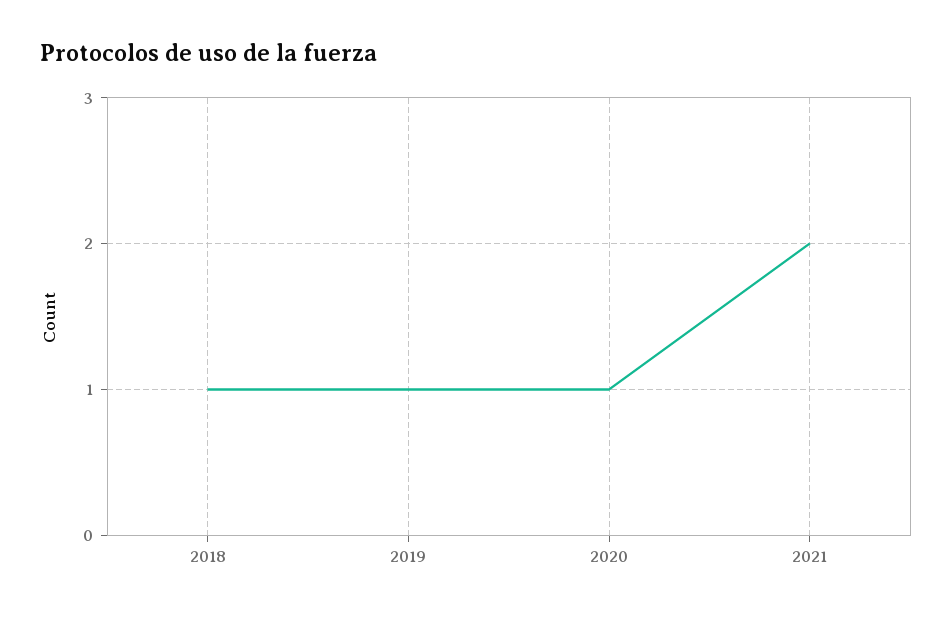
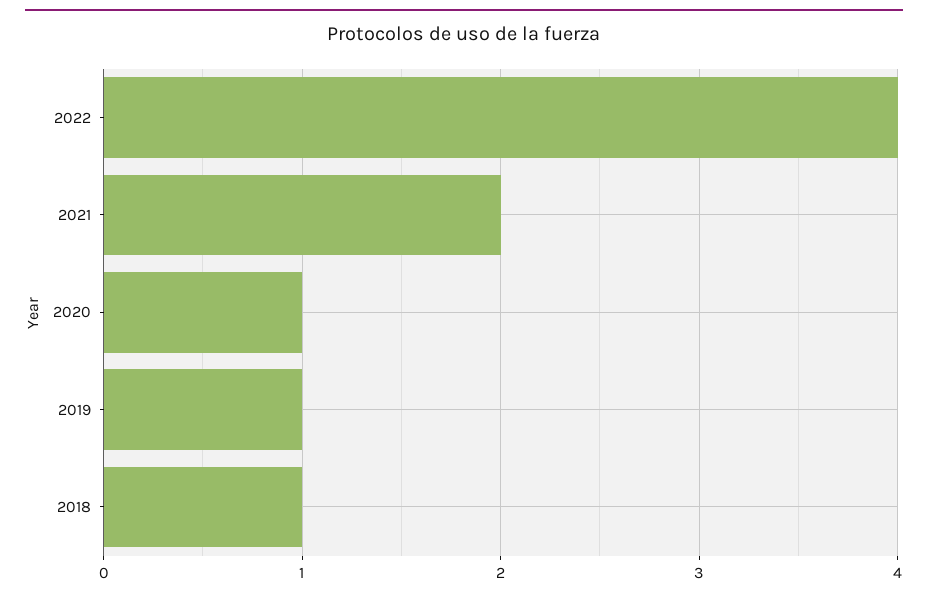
2022: none -> 4

